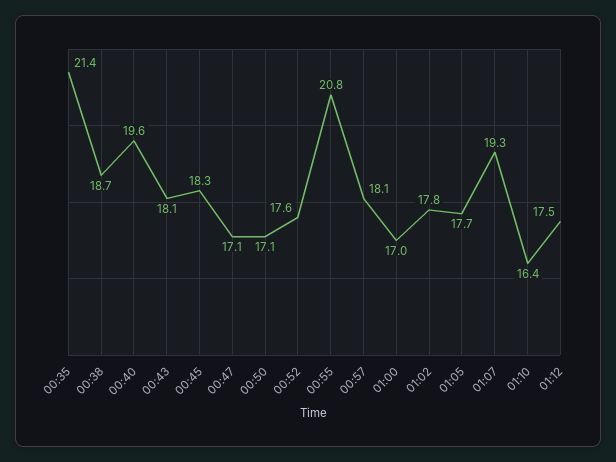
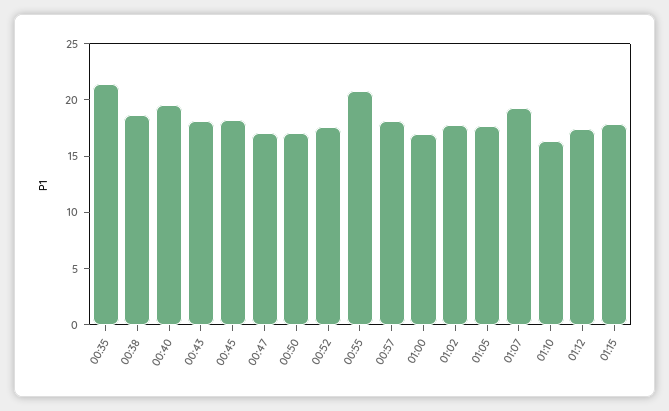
01:15: none -> 18

